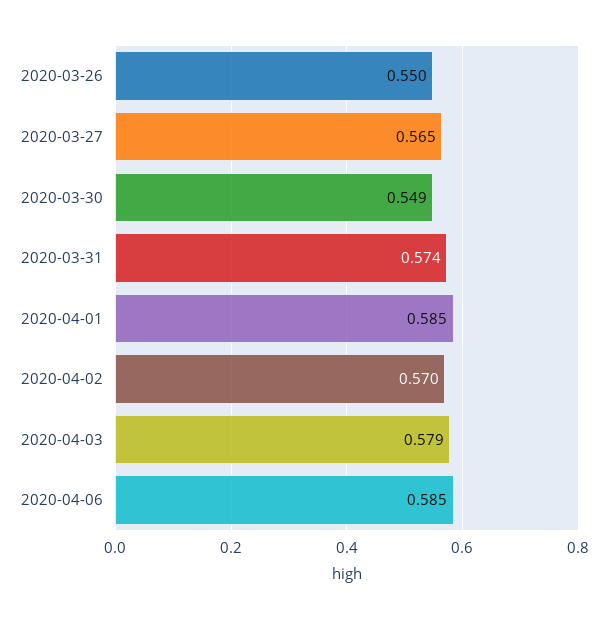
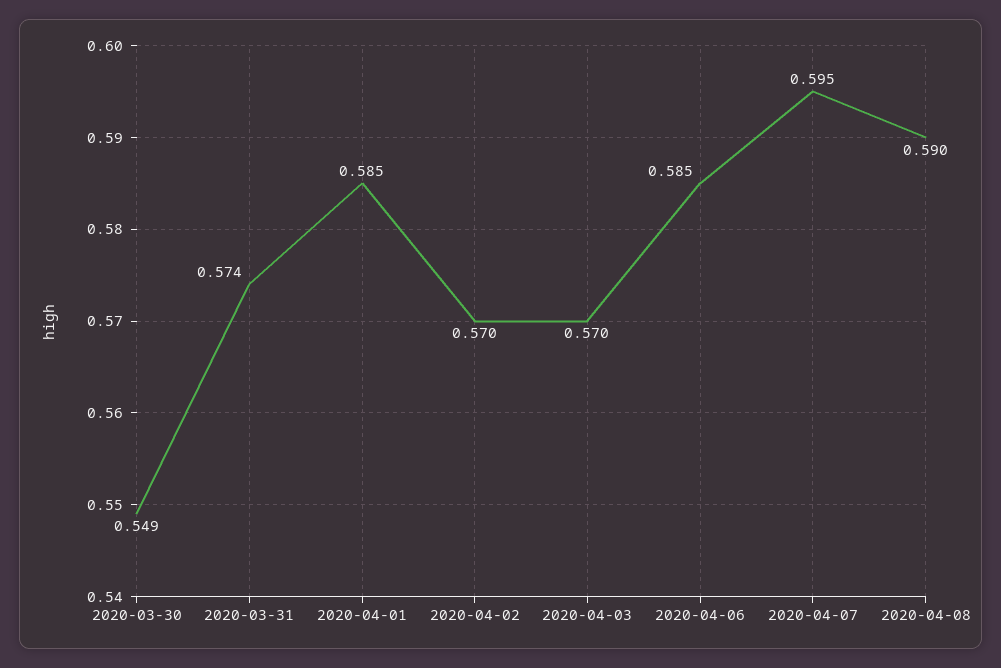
2020-03-26: 0.55 -> none
2020-03-27: 0.565 -> none
2020-04-03: 0.579 -> 0.57
2020-04-07: none -> 0.595
2020-04-08: none -> 0.59

